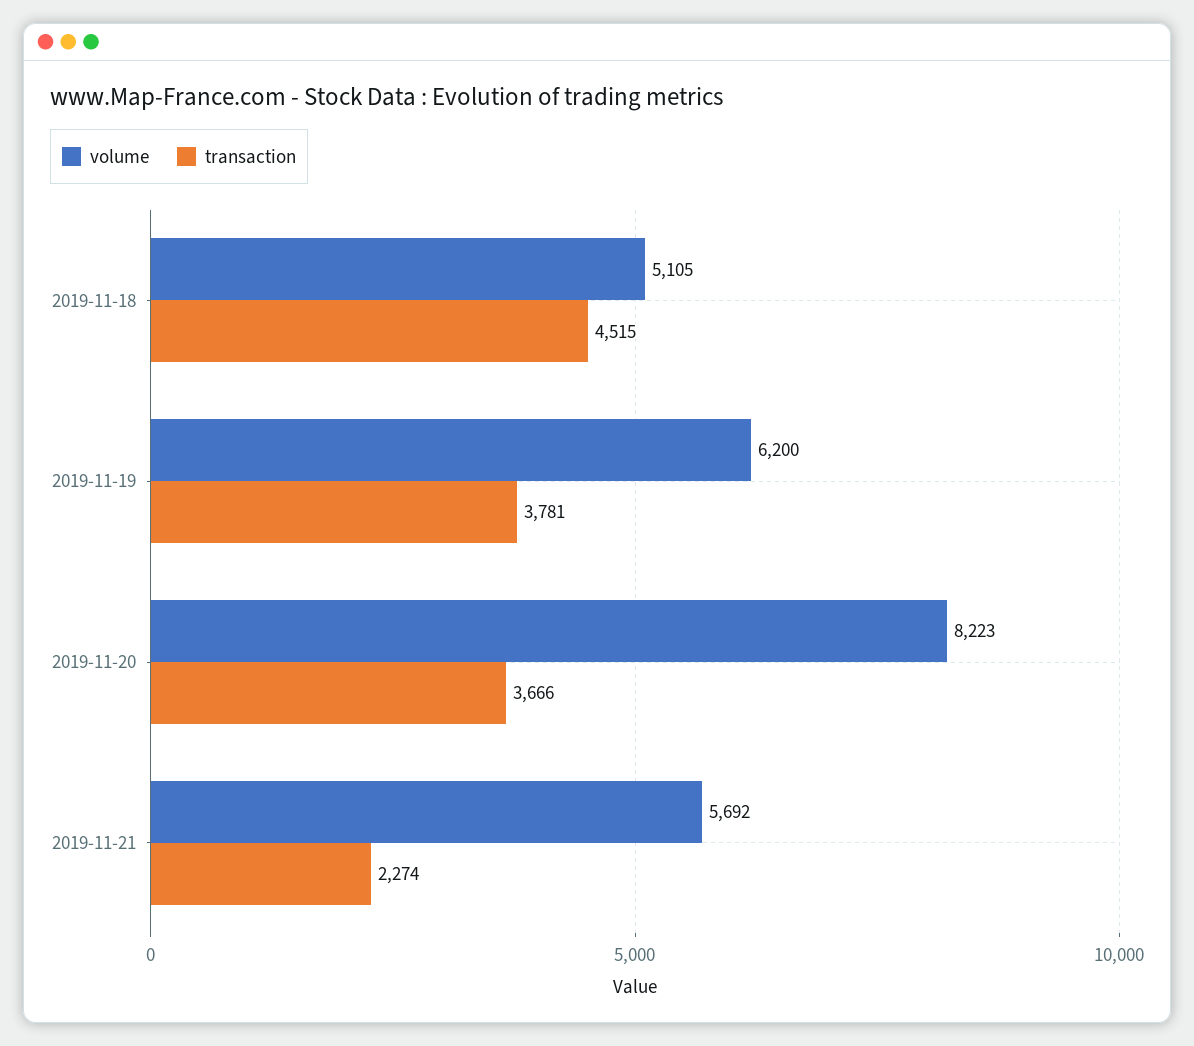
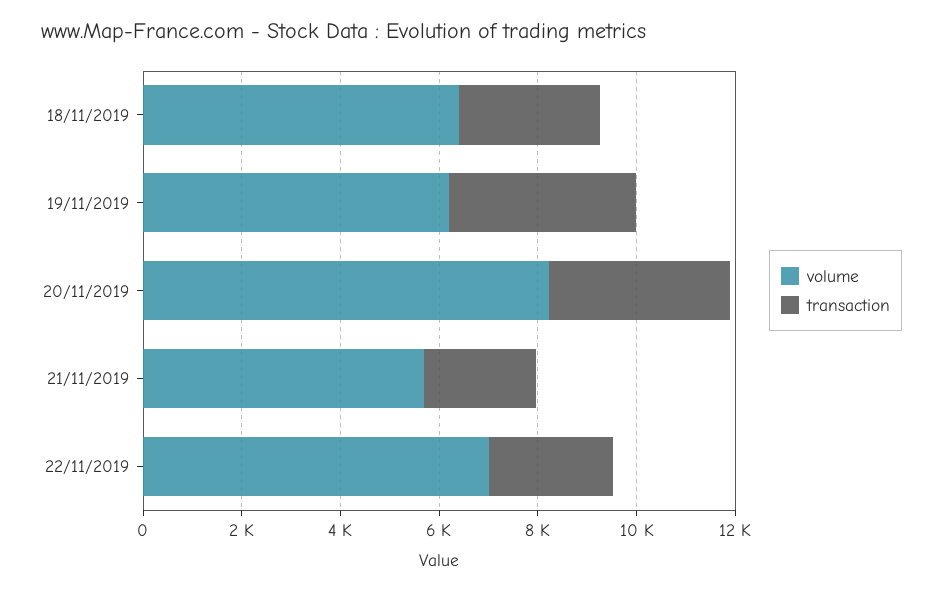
volume, 2019-11-18: 5105 -> 6500
transaction, 2019-11-18: 4515 -> 3000
volume, 22/11/2019: none -> 7000
transaction, 22/11/2019: none -> 2500

